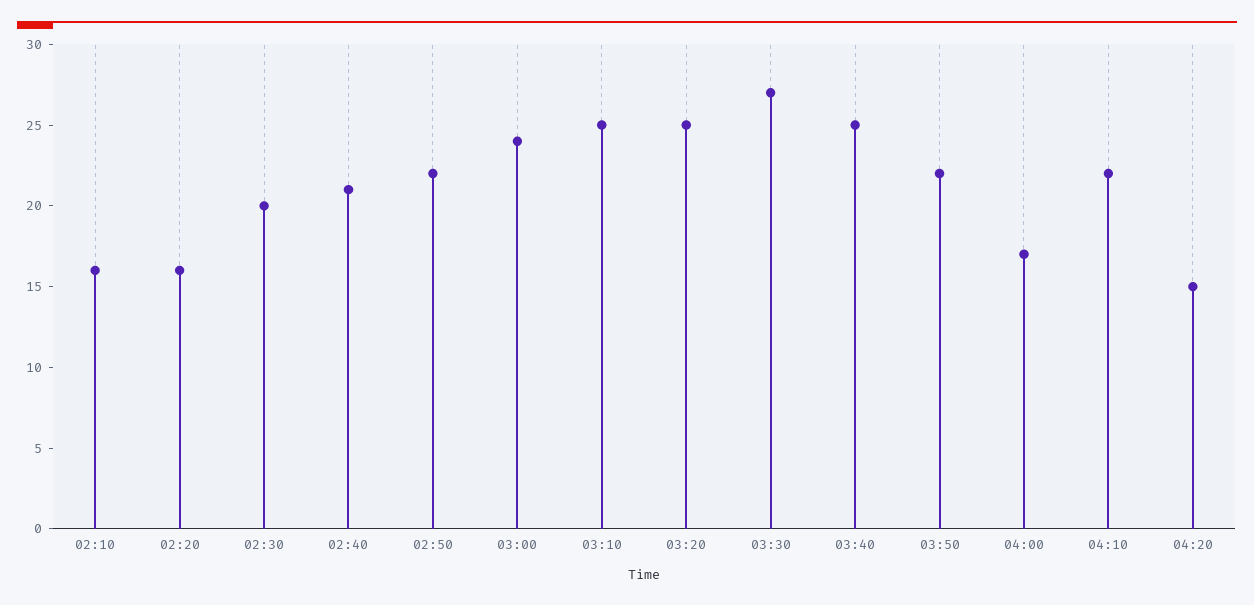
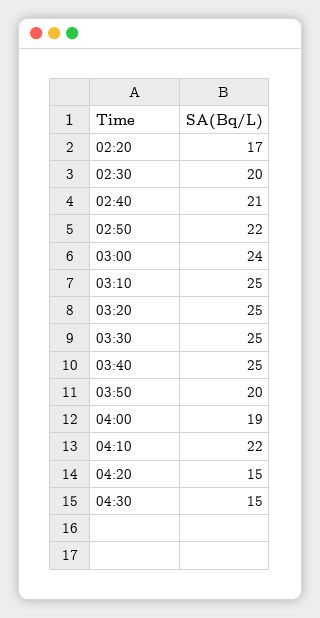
02:10: 16 -> none
02:20: 16 -> 17
03:30: 27 -> 25
03:50: 22 -> 20
04:00: 17 -> 19
04:30: none -> 15

